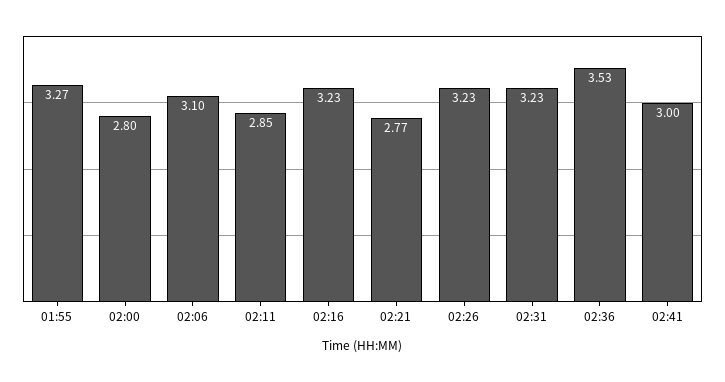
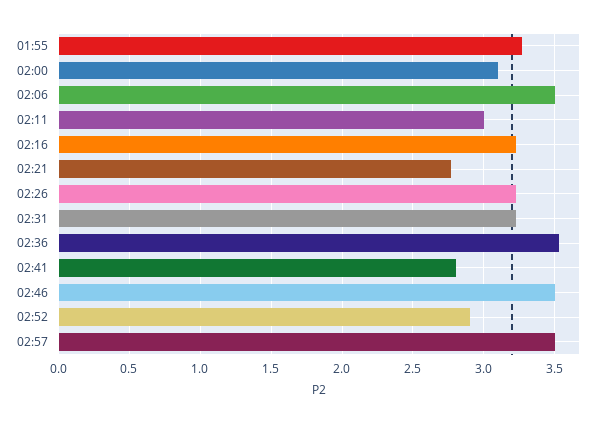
02:00: 2.8 -> 3.1
02:06: 3.1 -> 3.5
02:11: 2.85 -> 3
02:41: 3 -> 2.8
02:46: none -> 3.5
02:52: none -> 2.9
02:57: none -> 3.5

